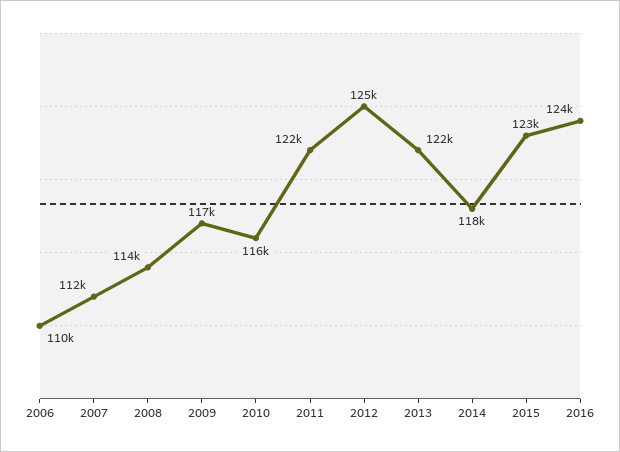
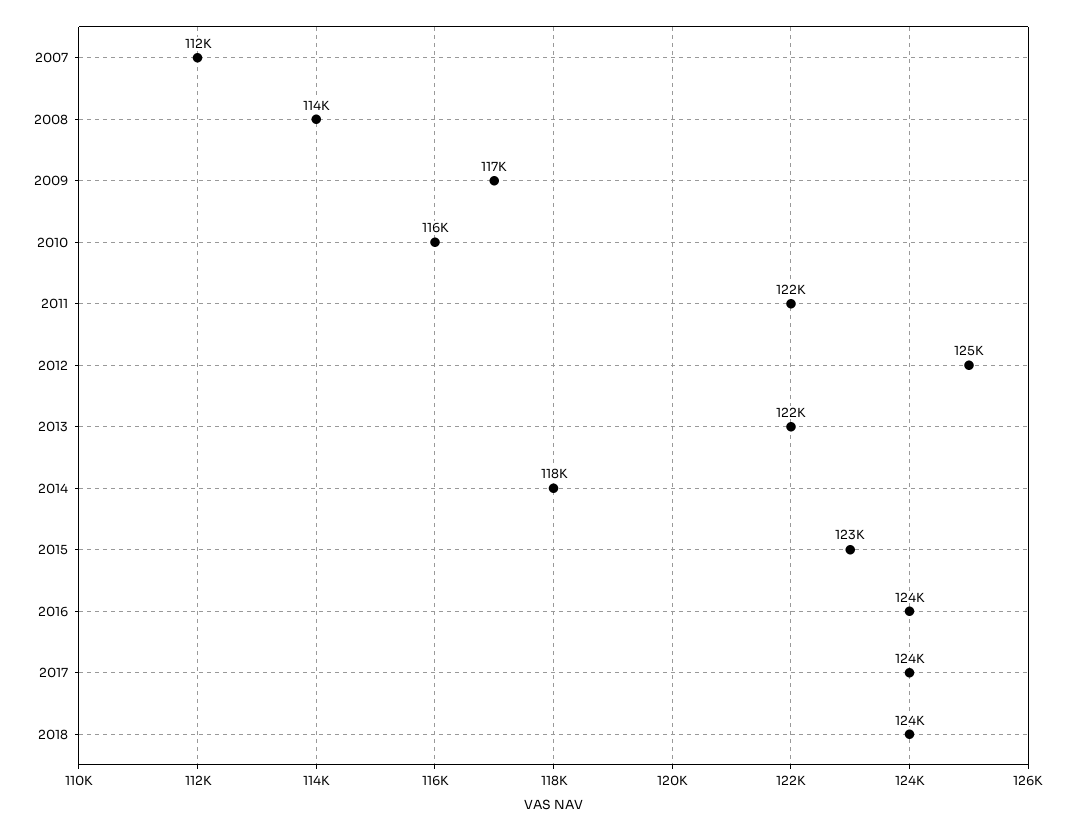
2006: 110000 -> none
2017: none -> 124000
2018: none -> 124000

